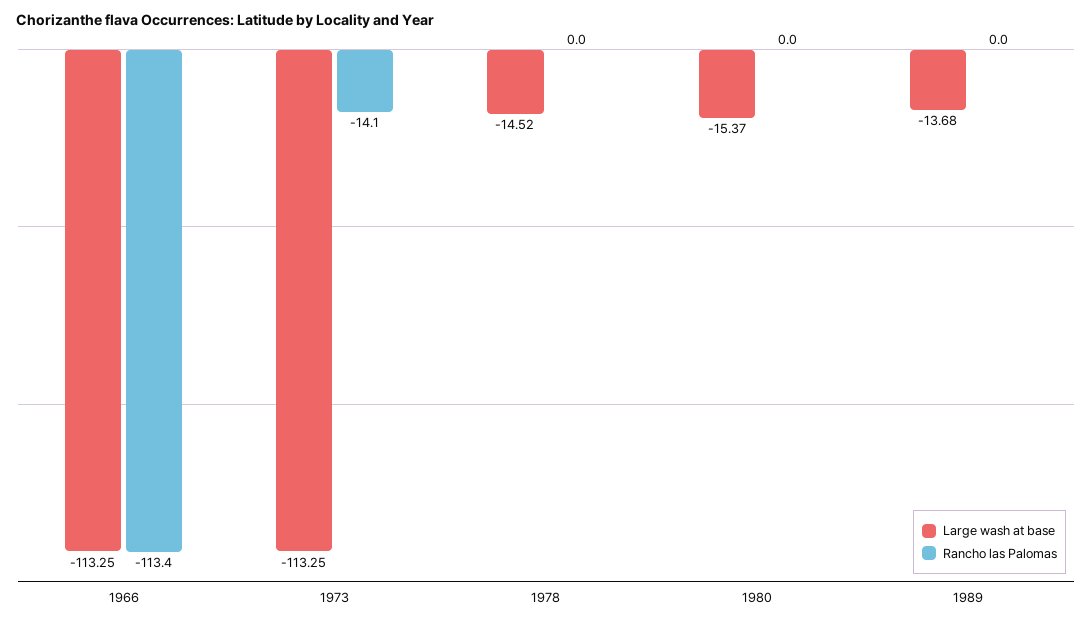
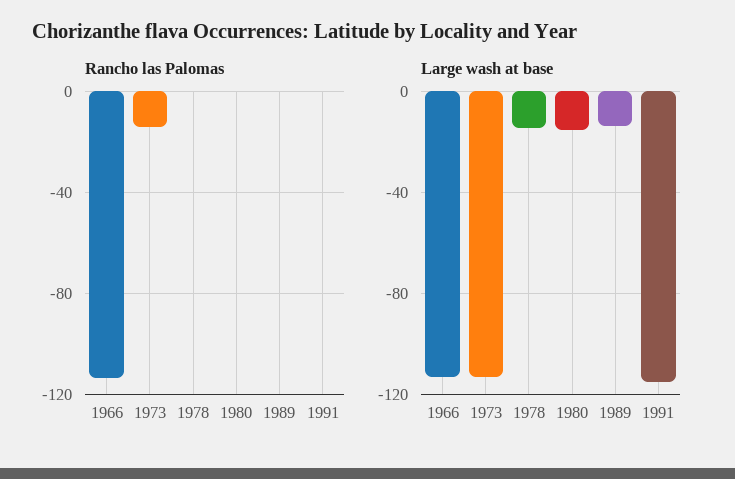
Rancho las Palomas, 1991: none -> 0
Large wash at base, 1991: none -> -115

